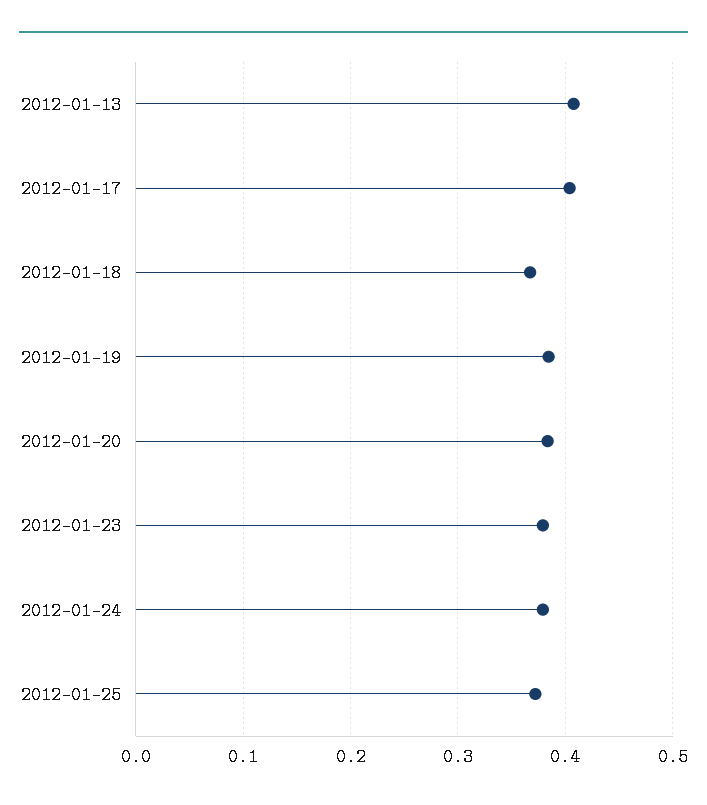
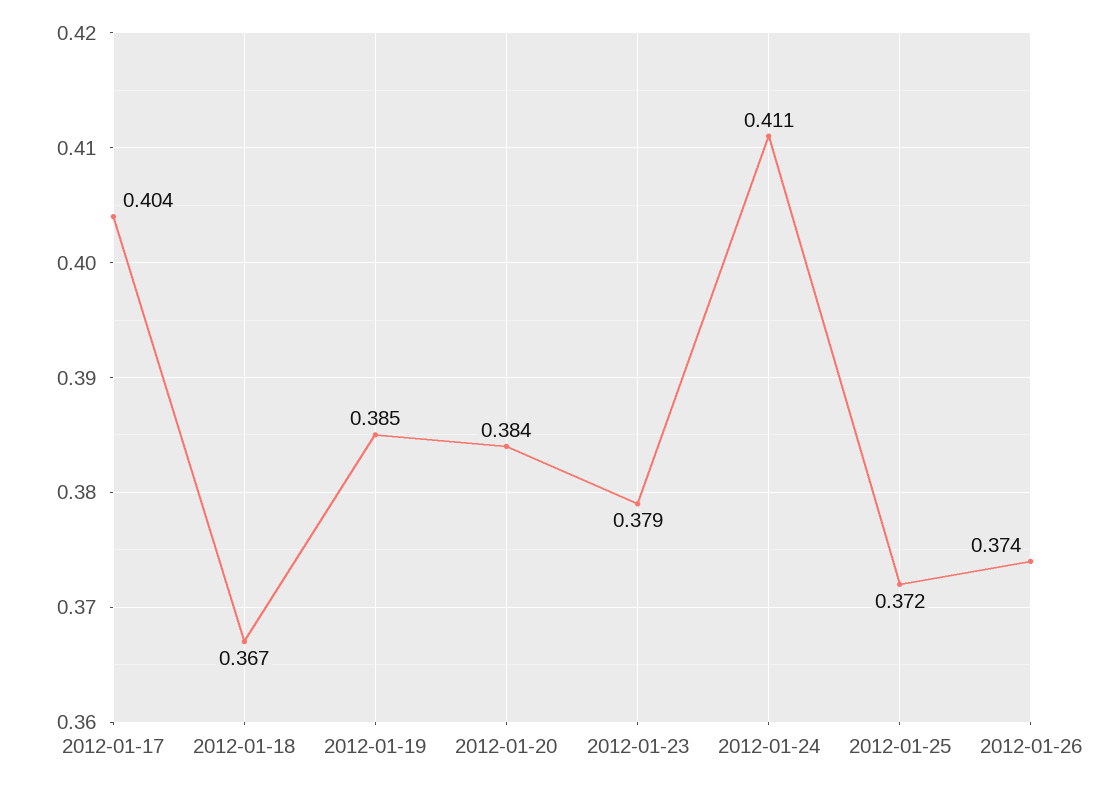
2012-01-13: 0.41 -> none
2012-01-24: 0.38 -> 0.411
2012-01-26: none -> 0.374

